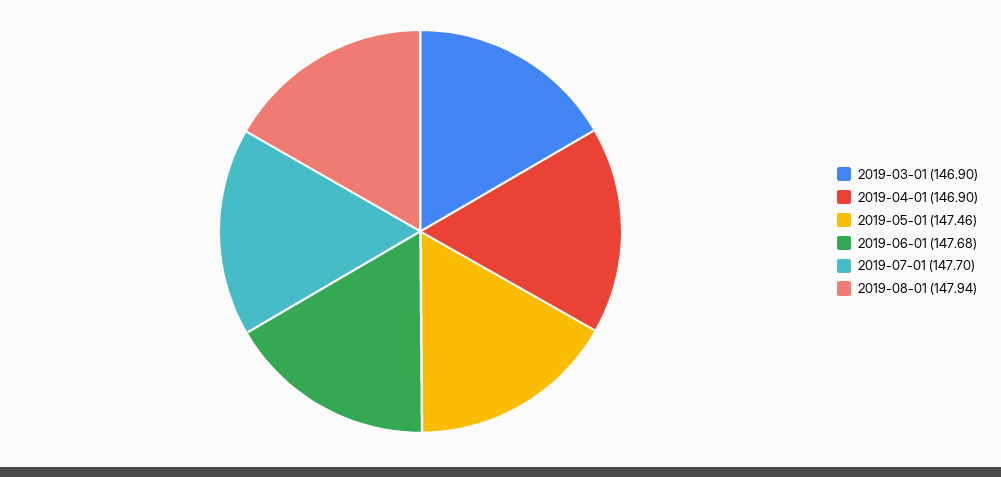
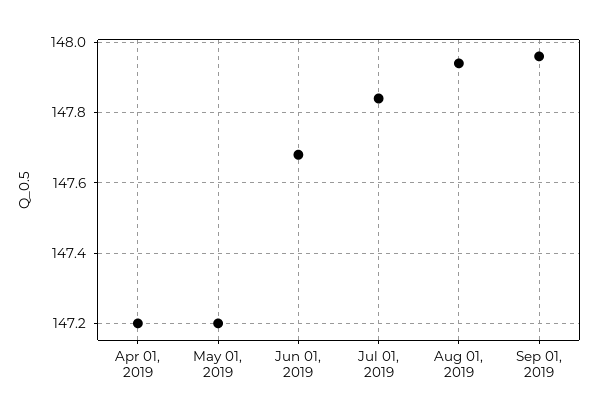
2019-03-01: 146.9 -> none
2019-04-01: 146.9 -> 147.2
2019-05-01: 147.46 -> 147.2
2019-07-01: 147.7 -> 147.85
Sep 01, 2019: none -> 147.95

